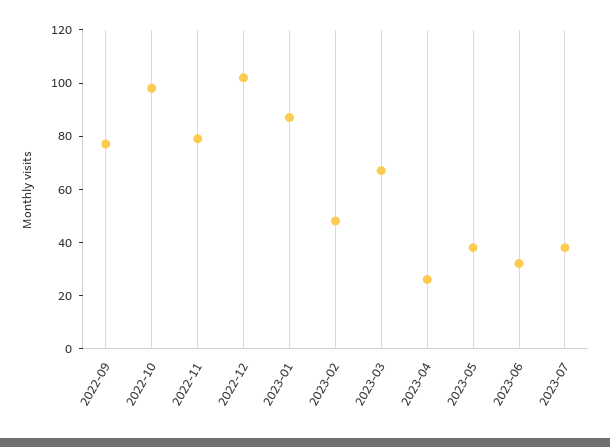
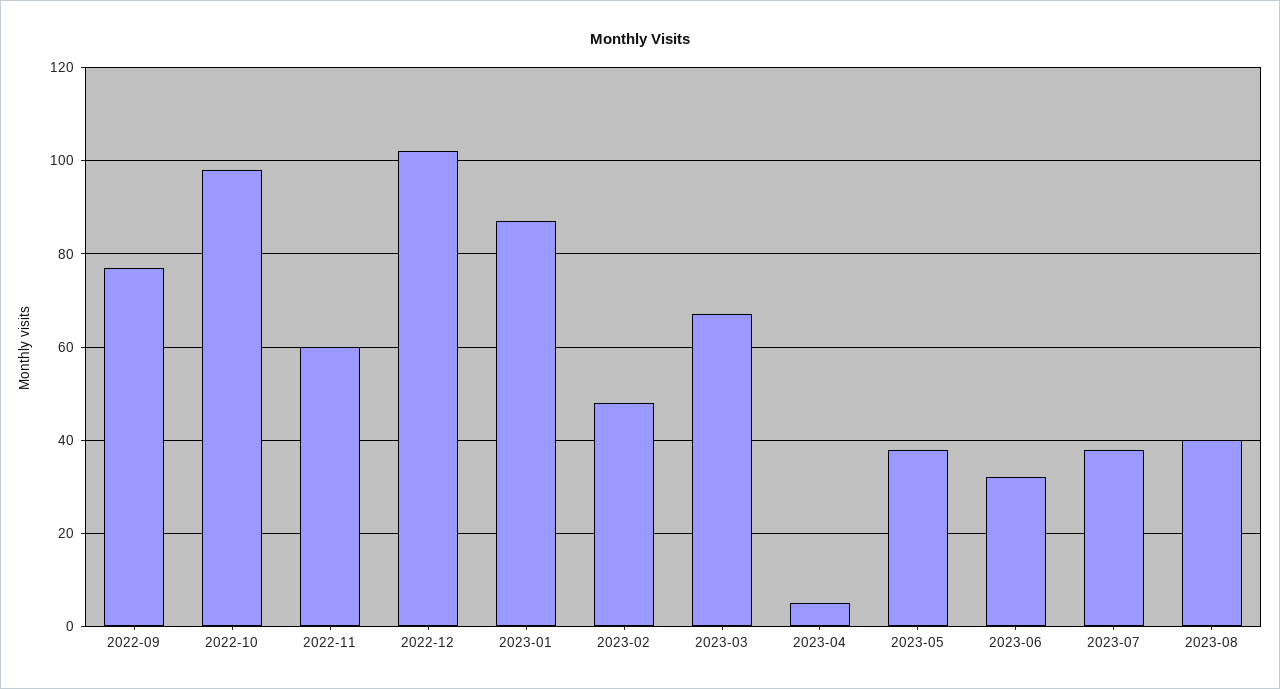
2022-11: 80 -> 60
2023-04: 25 -> 5
2023-08: none -> 40

